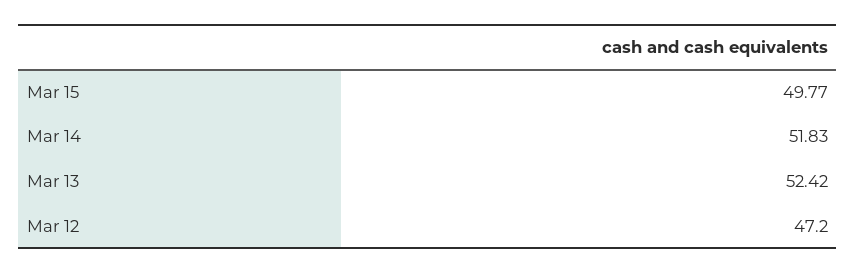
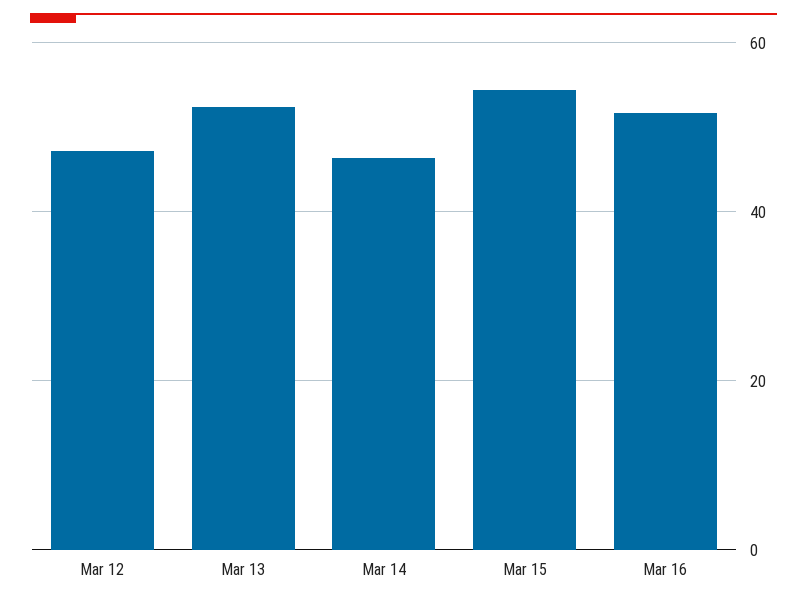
Mar 15: 49.77 -> 54
Mar 14: 51.83 -> 46
Mar 16: none -> 52

